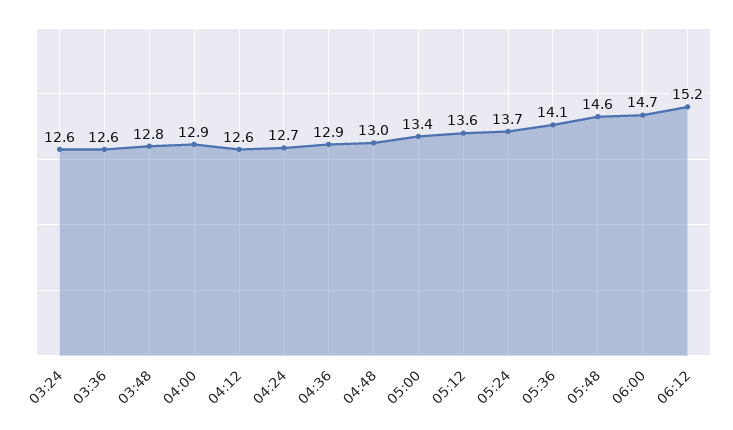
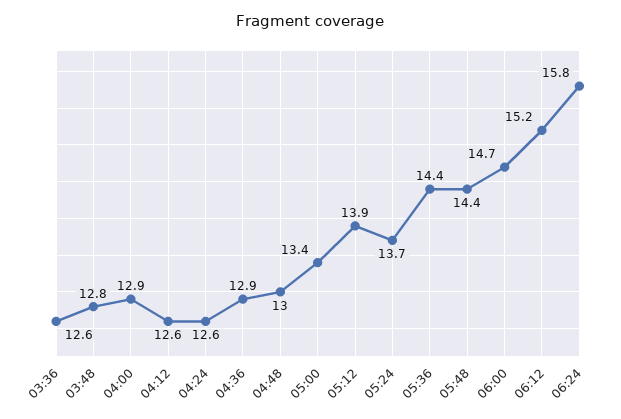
03:24: 12.6 -> none
04:24: 12.7 -> 12.6
05:12: 13.6 -> 13.9
05:36: 14.1 -> 14.4
05:48: 14.6 -> 14.4
06:24: none -> 15.8

